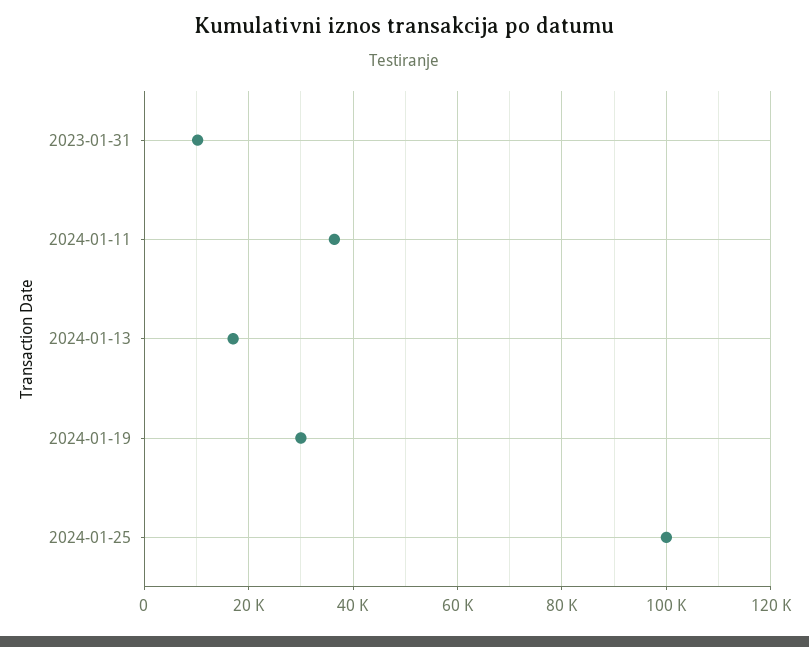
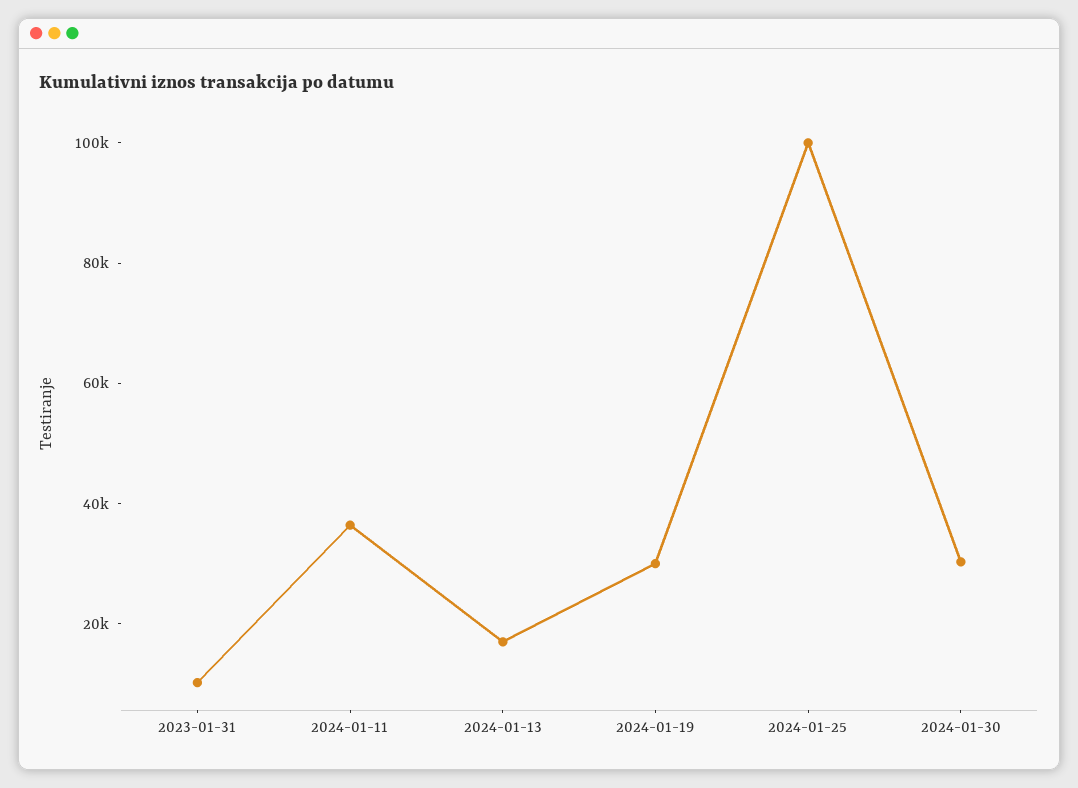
2024-01-30: none -> 30000

